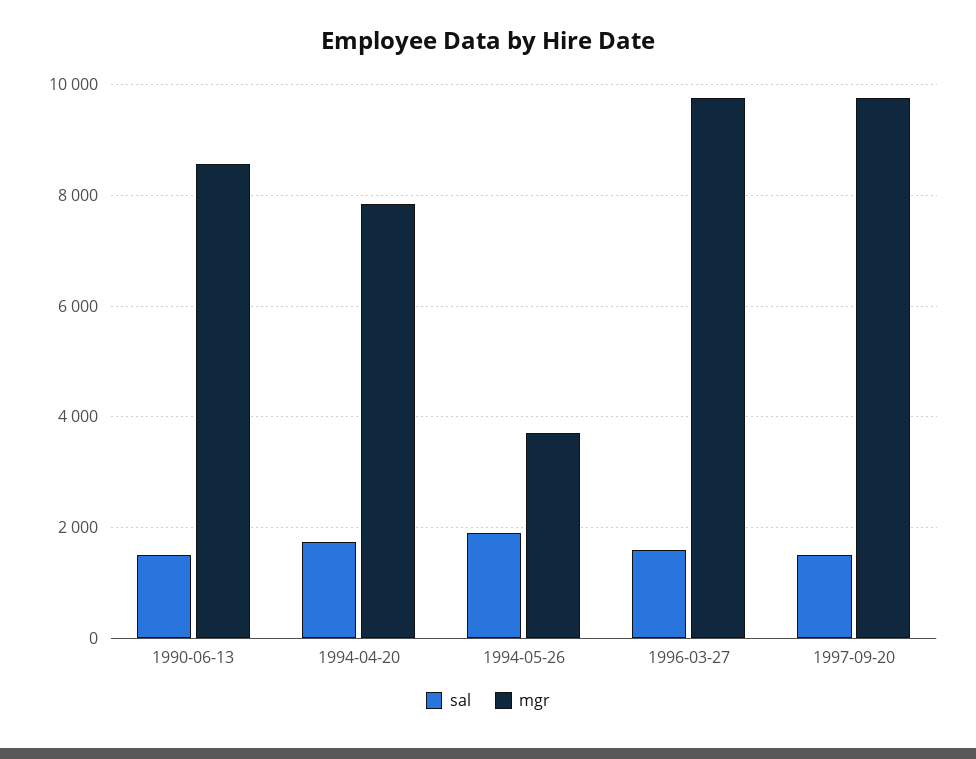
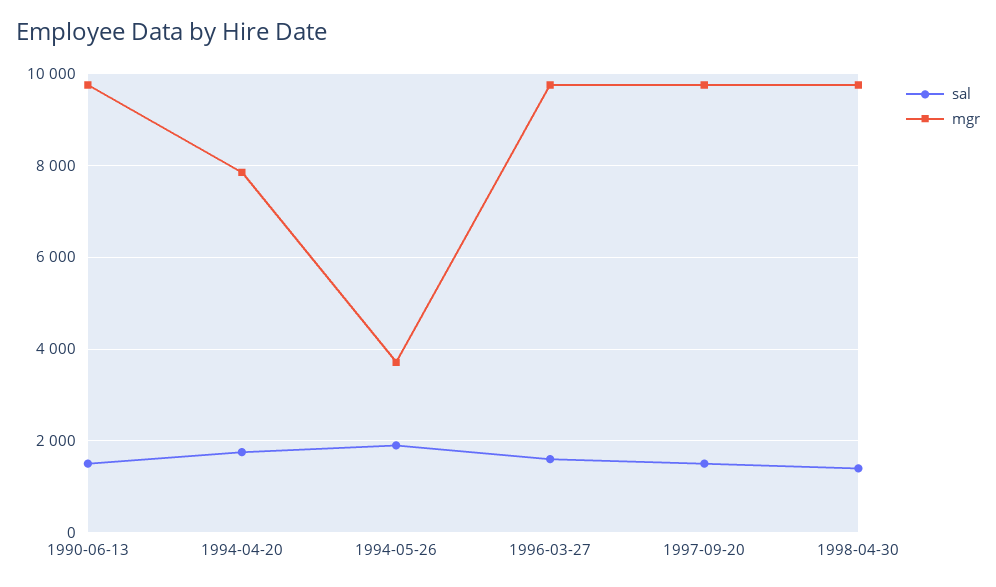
mgr, 1990-06-13: 8600 -> 9800
sal, 1998-04-30: none -> 1400
mgr, 1998-04-30: none -> 9800

